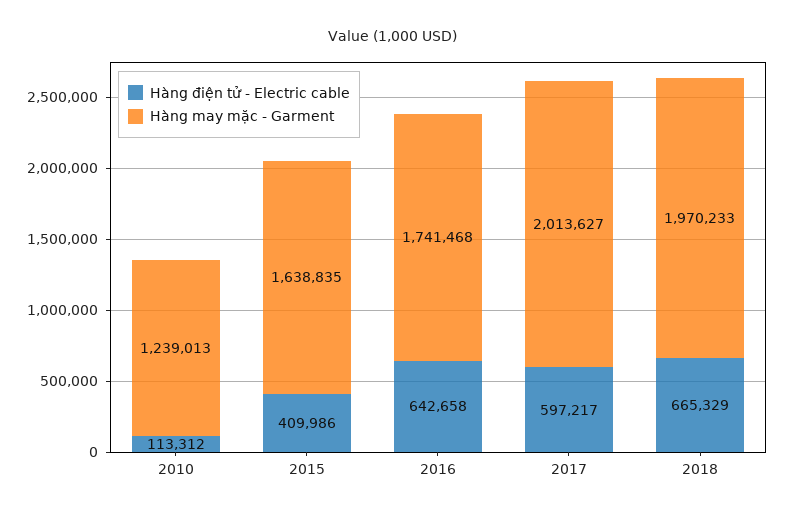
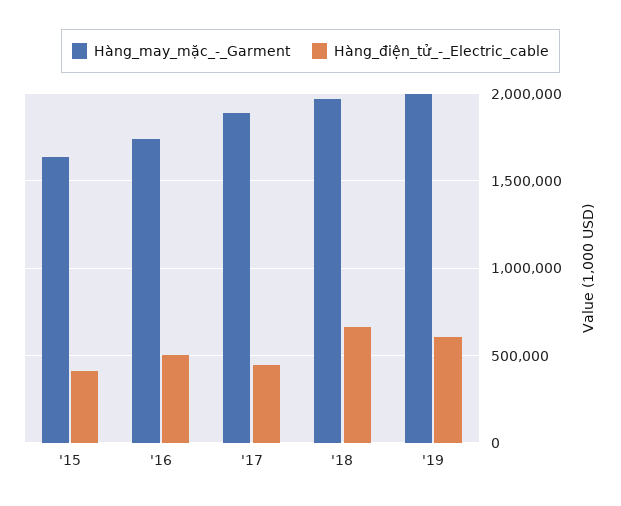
Hàng điện tử - Electric cable, 2010: 113312 -> none
Hàng may mặc - Garment, 2010: 1239013 -> none
Hàng điện tử - Electric cable, 2016: 642658 -> 500000
Hàng điện tử - Electric cable, 2017: 597217 -> 450000
Hàng may mặc - Garment, 2017: 2013627 -> 1900000
Hàng may mặc - Garment, '19: none -> 2000000
Hàng điện tử - Electric cable, '19: none -> 600000

